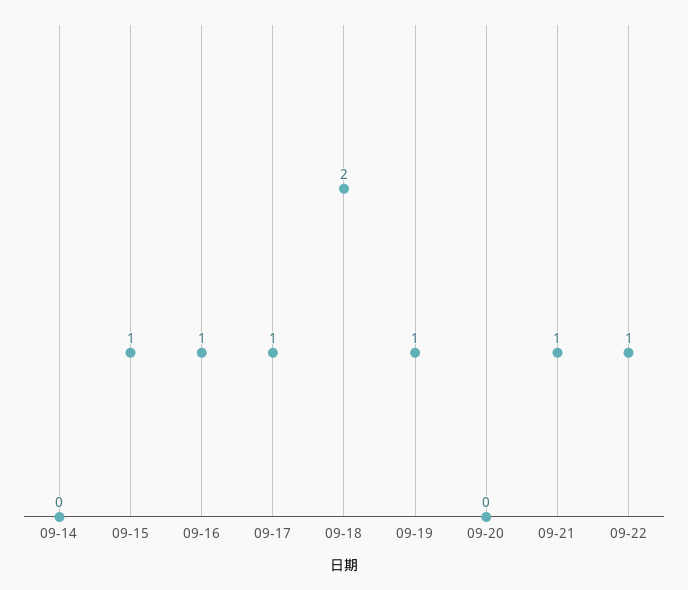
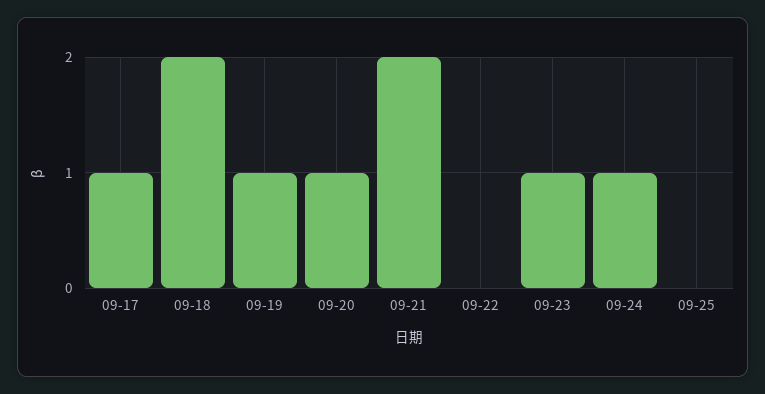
09-14: 0 -> none
09-15: 1 -> none
09-16: 1 -> none
09-20: 0 -> 1
09-21: 1 -> 2
09-22: 1 -> 0
09-23: none -> 1
09-24: none -> 1
09-25: none -> 0

